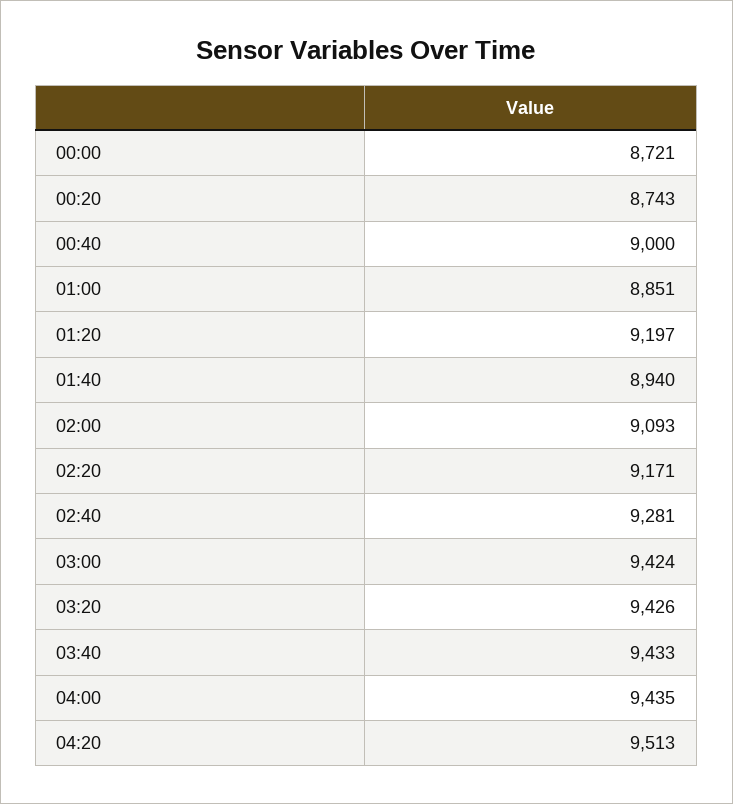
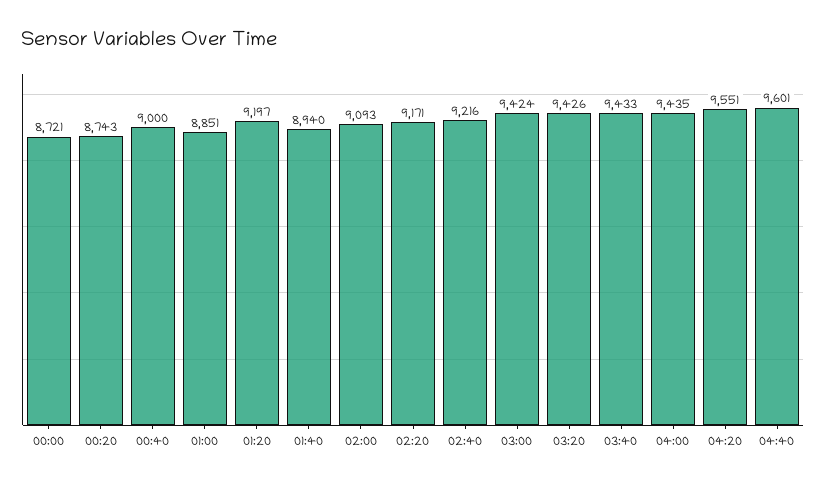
02:40: 9281 -> 9216
04:20: 9513 -> 9551
04:40: none -> 9601

